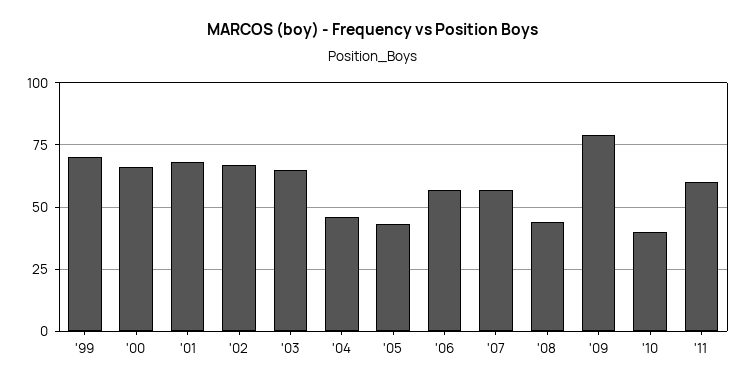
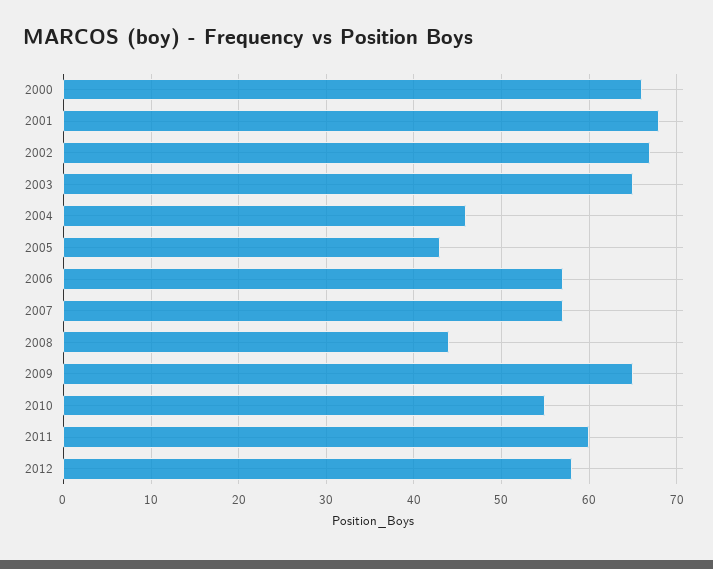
'99: 70 -> none
'09: 80 -> 65
'10: 40 -> 55
2012: none -> 58

